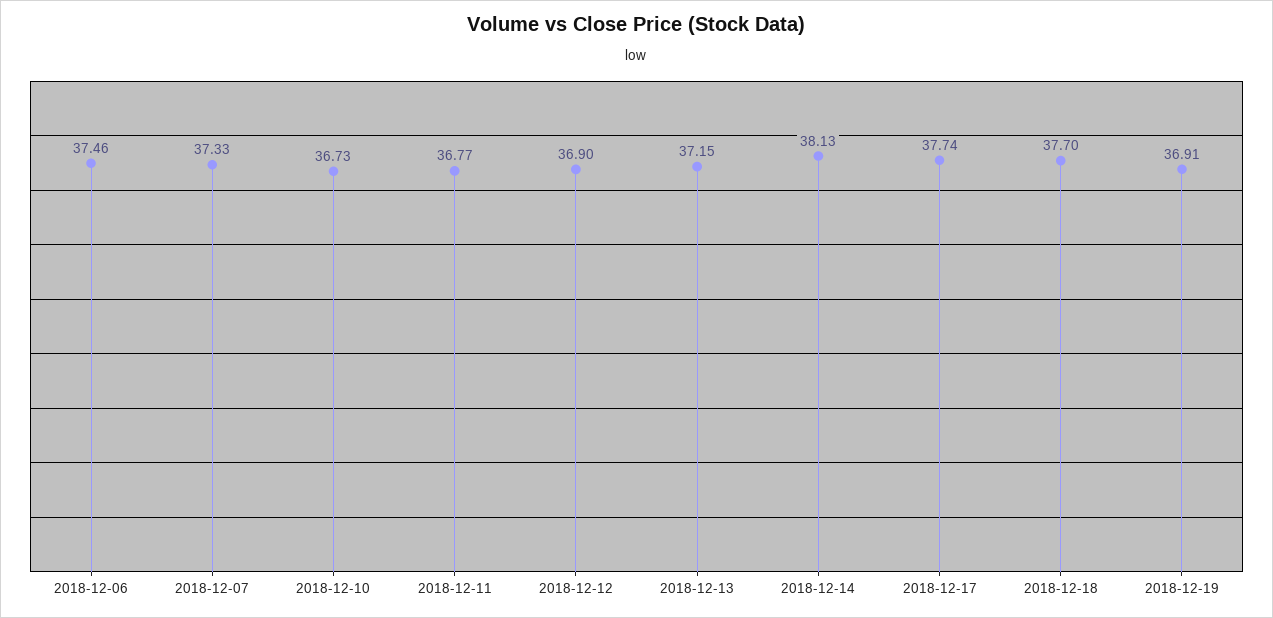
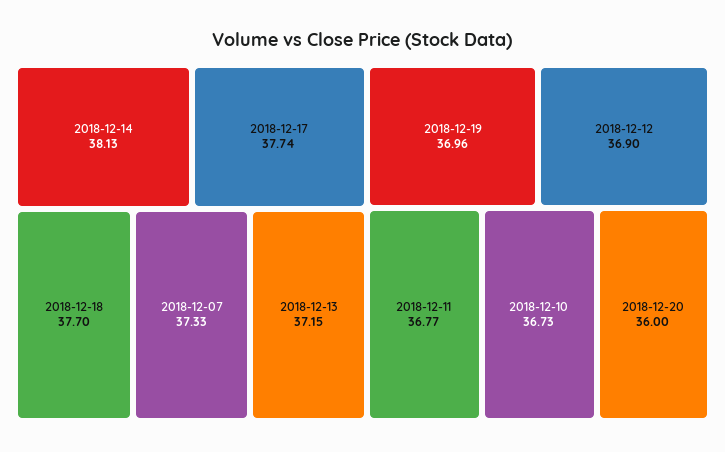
2018-12-06: 37.46 -> none
2018-12-19: 36.91 -> 36.96
2018-12-20: none -> 36

